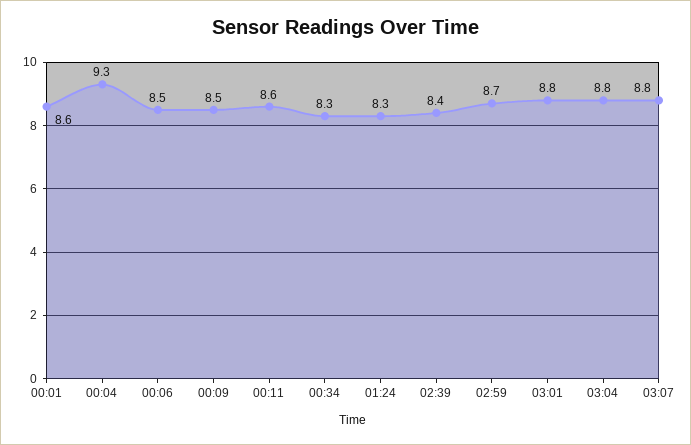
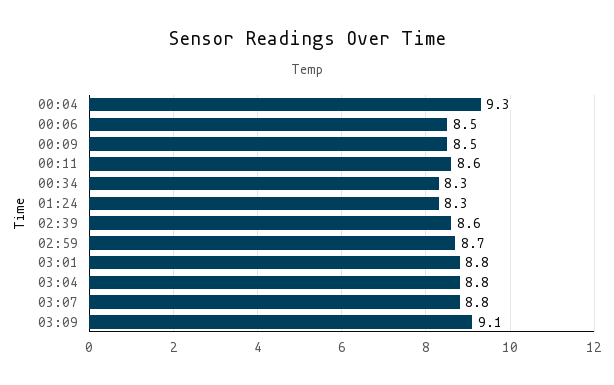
00:01: 8.6 -> none
02:39: 8.4 -> 8.6
03:09: none -> 9.1

